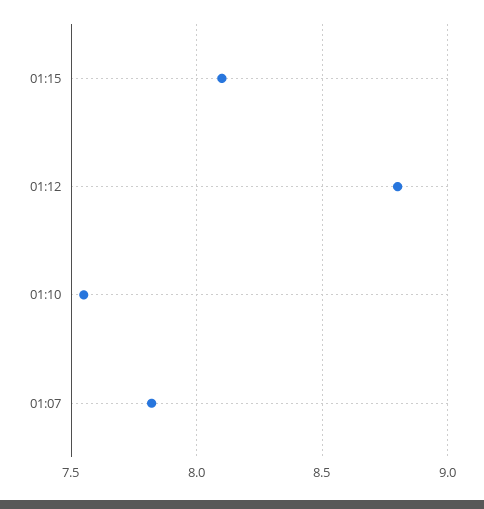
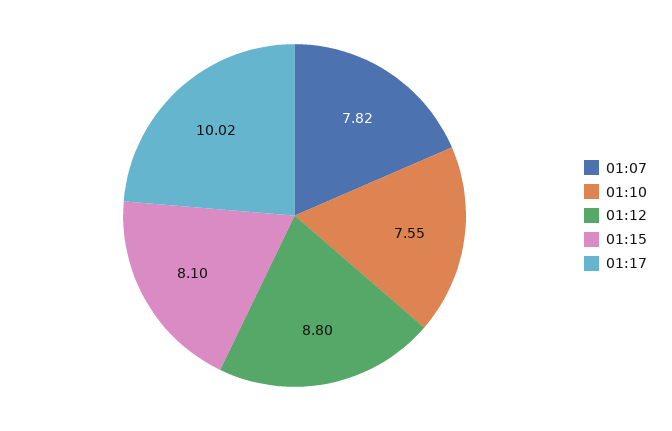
01:17: none -> 10.02

